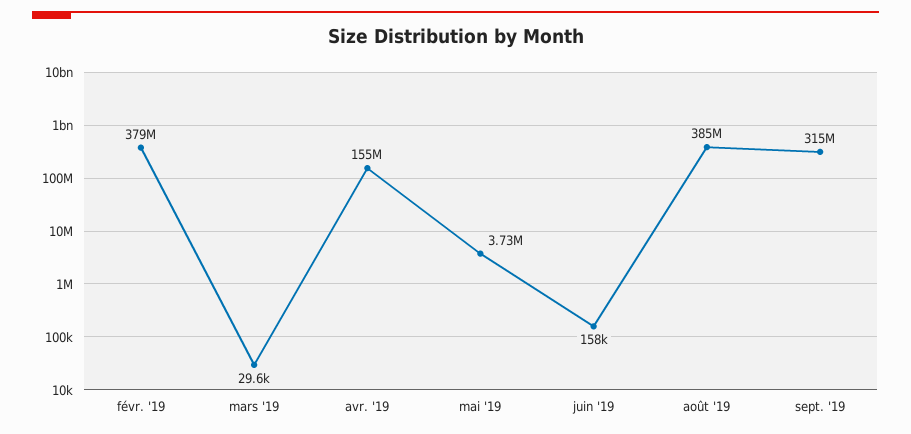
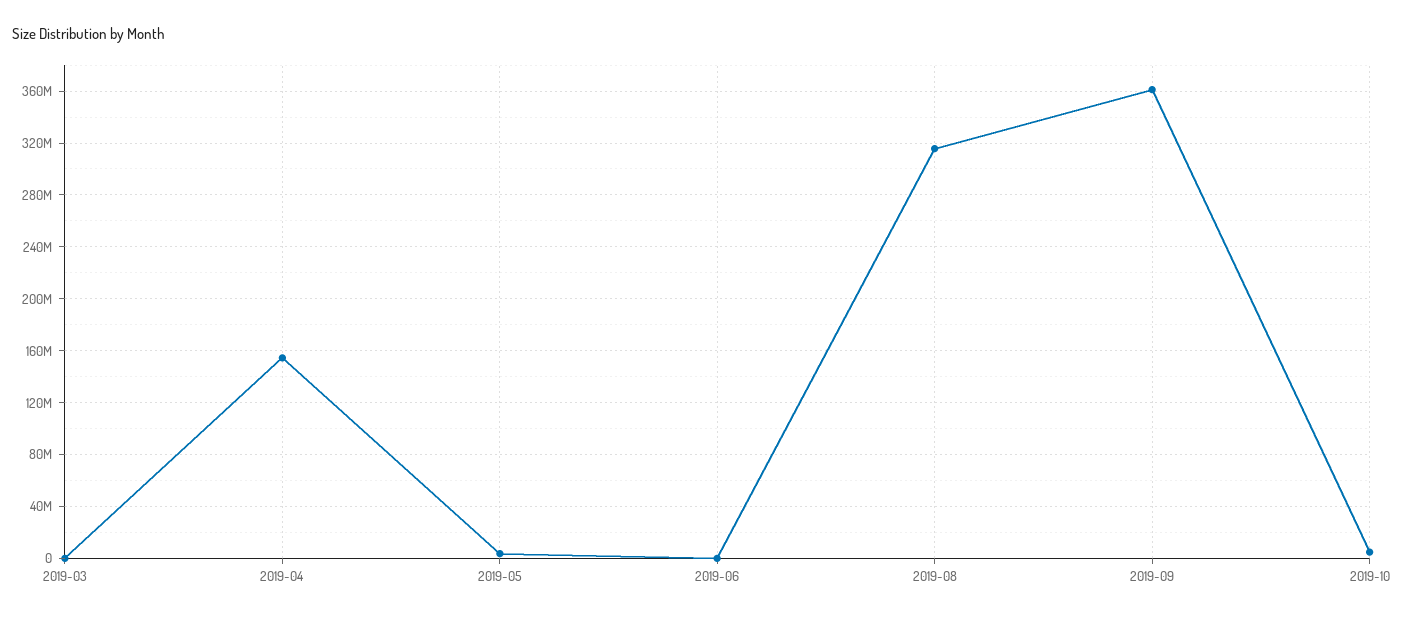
févr. '19: 379000000 -> none
août '19: 385000000 -> 315000000
sept. '19: 315000000 -> 360000000
2019-10: none -> 5000000

